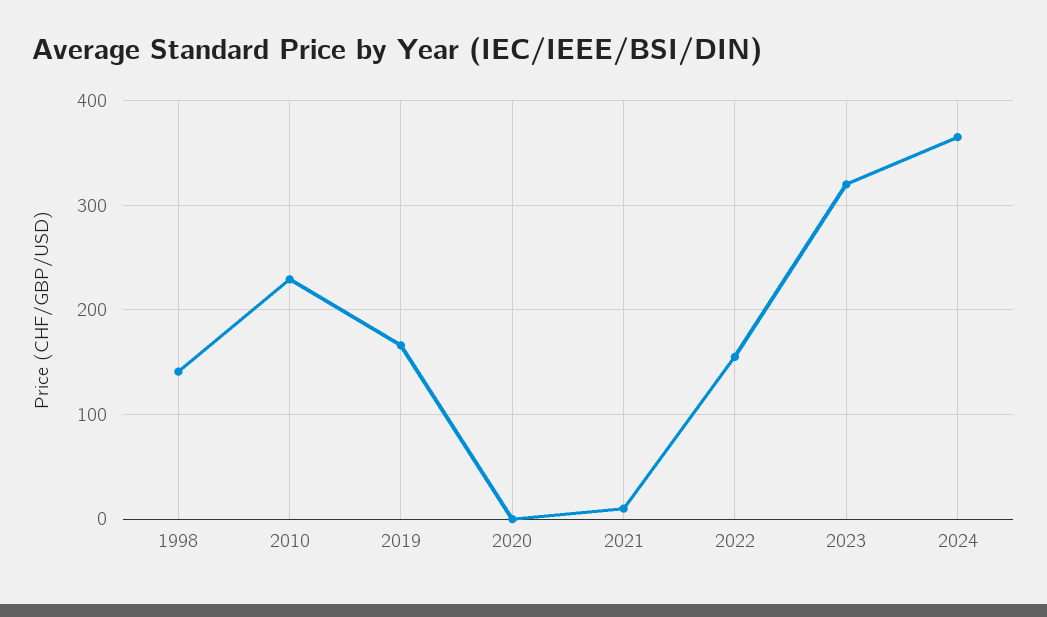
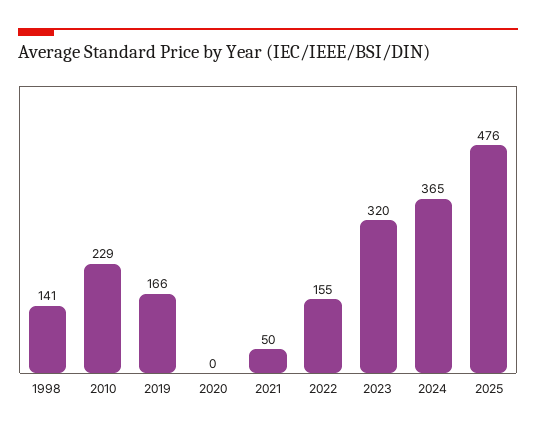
2021: 10 -> 50
2025: none -> 476

